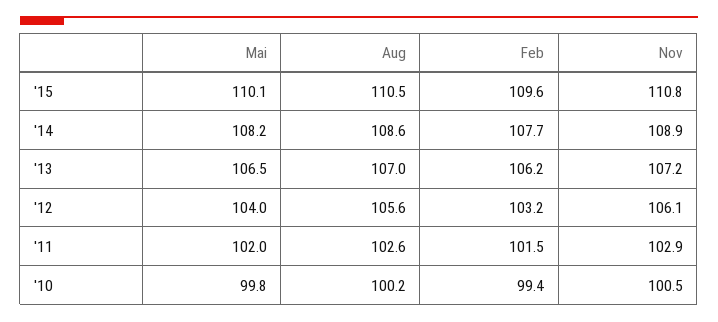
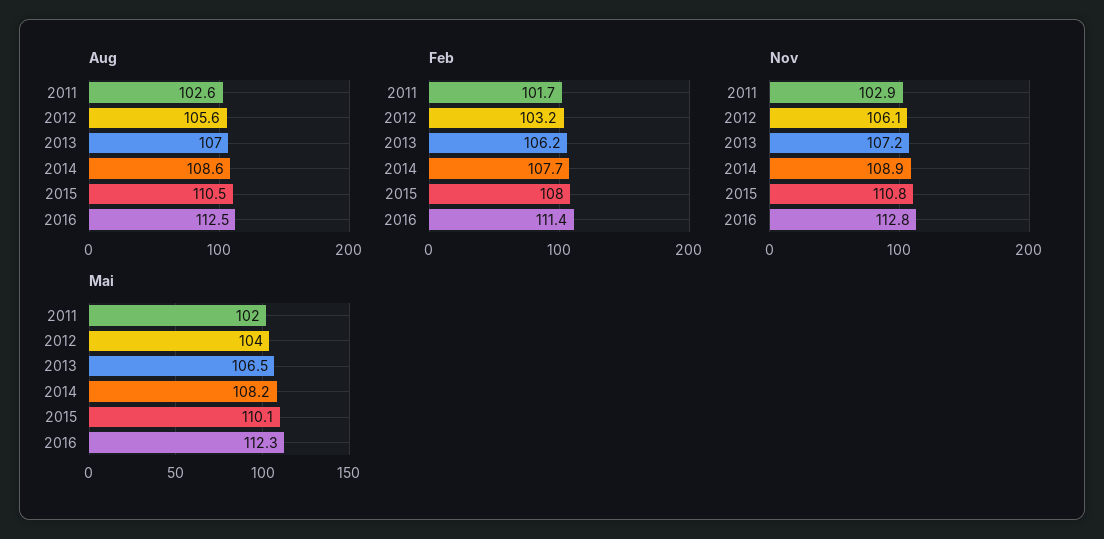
Feb, '15: 109.6 -> 108
Feb, '11: 101.5 -> 101.7
Mai, '10: 99.8 -> none
Aug, '10: 100.2 -> none
Feb, '10: 99.4 -> none
Nov, '10: 100.5 -> none
Aug, 2016: none -> 112.5
Feb, 2016: none -> 111.4
Nov, 2016: none -> 112.8
Mai, 2016: none -> 112.3

